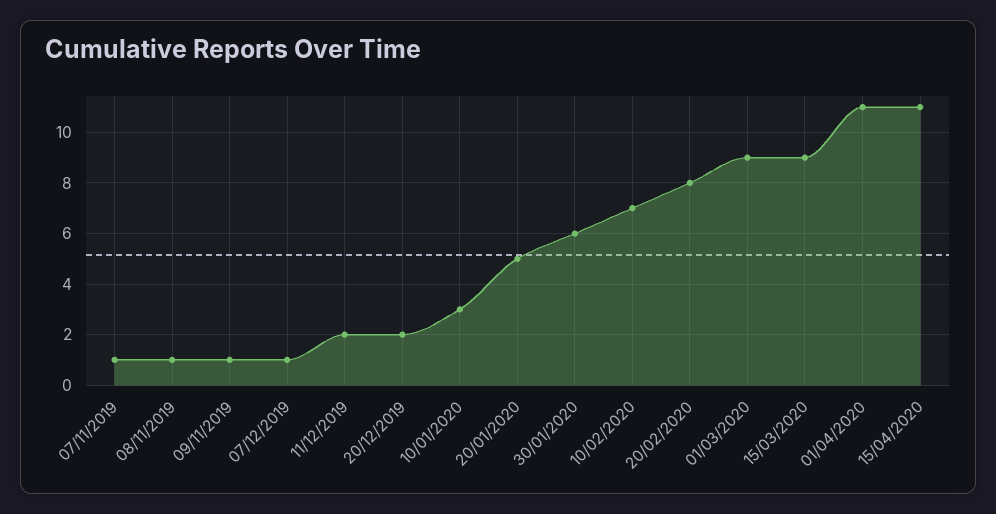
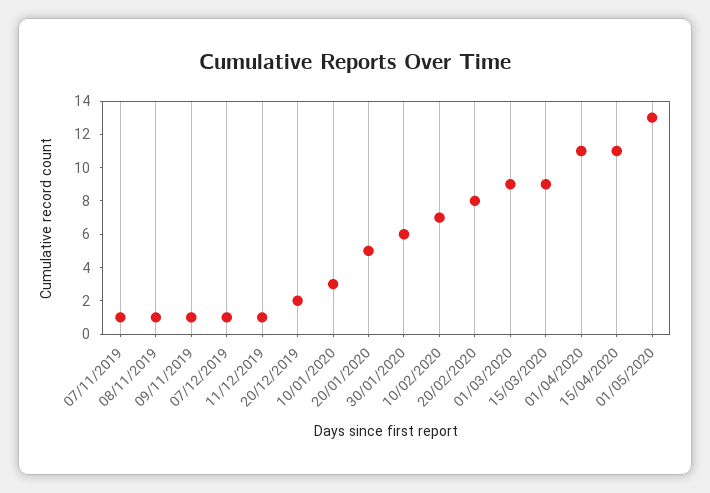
11/12/2019: 2 -> 1
01/05/2020: none -> 13

